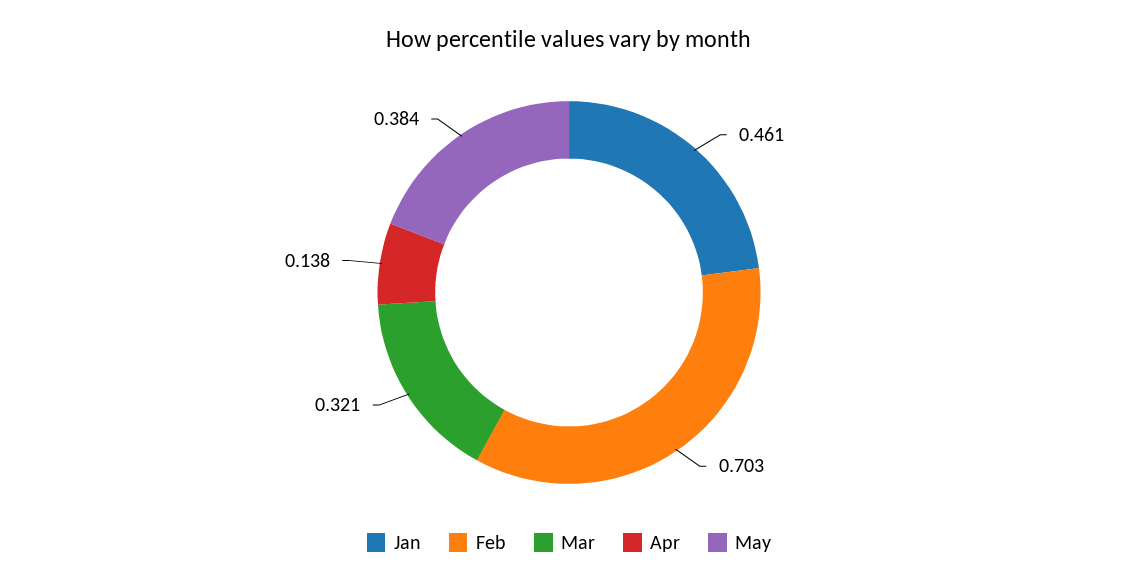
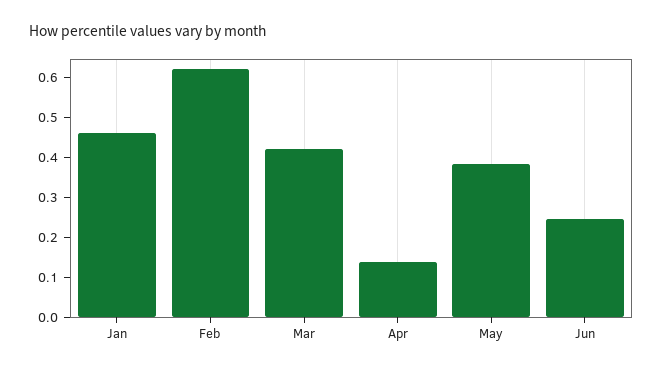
Feb: 0.703 -> 0.625
Mar: 0.321 -> 0.425
Jun: none -> 0.25

